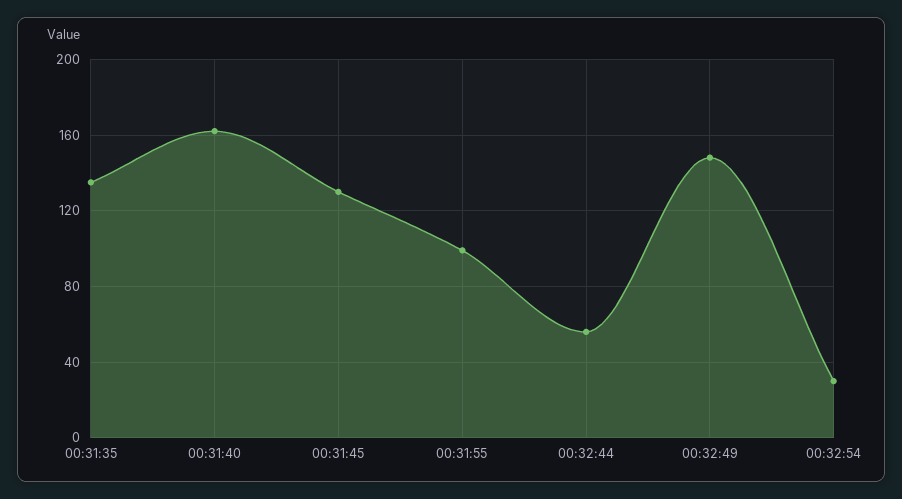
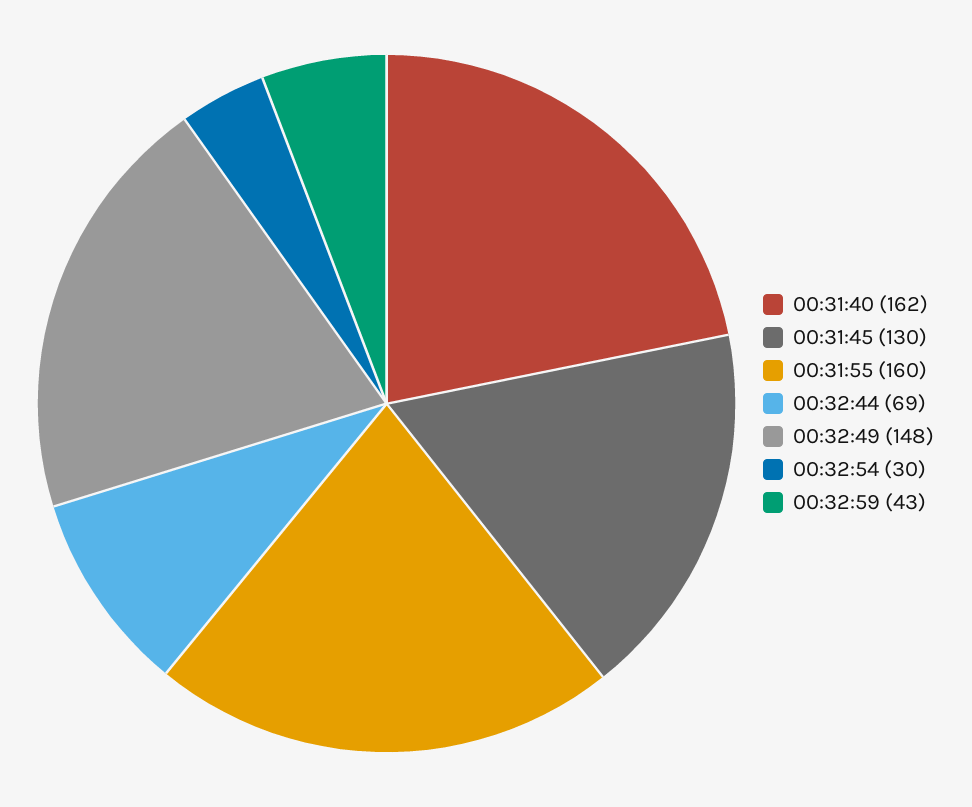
00:31:35: 135 -> none
00:31:55: 100 -> 160
00:32:44: 55 -> 69
00:32:59: none -> 43

